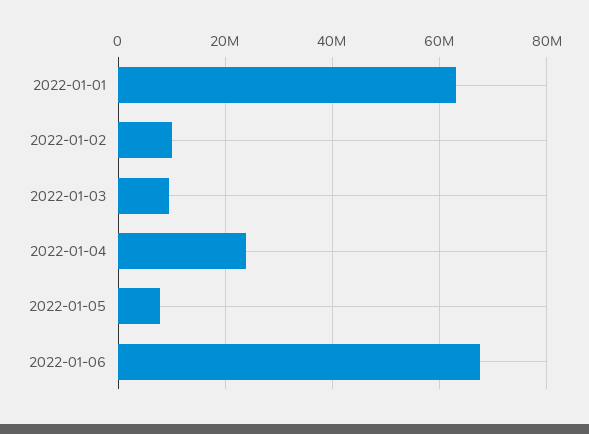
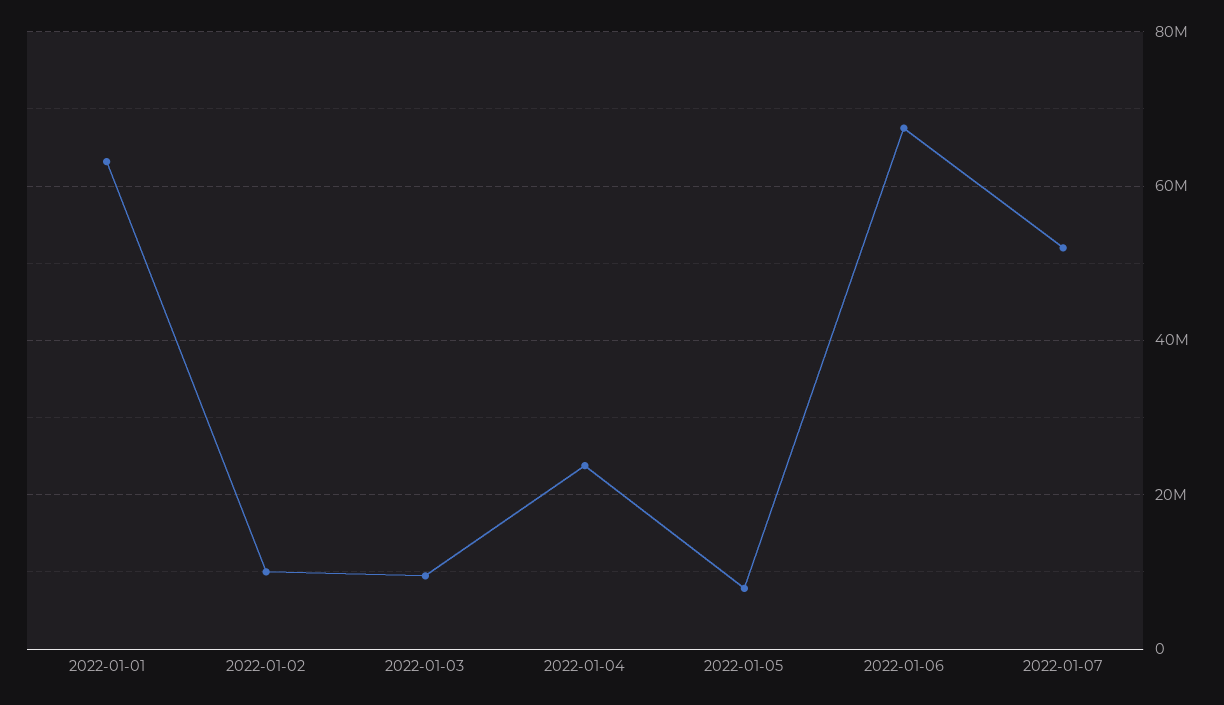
2022-01-07: none -> 52000000

